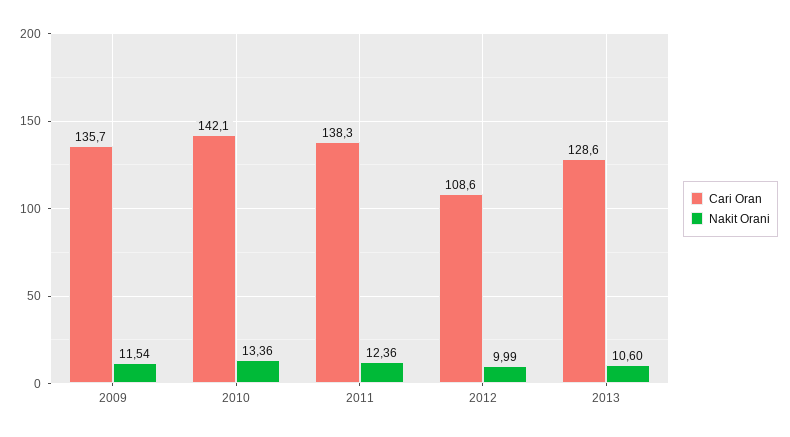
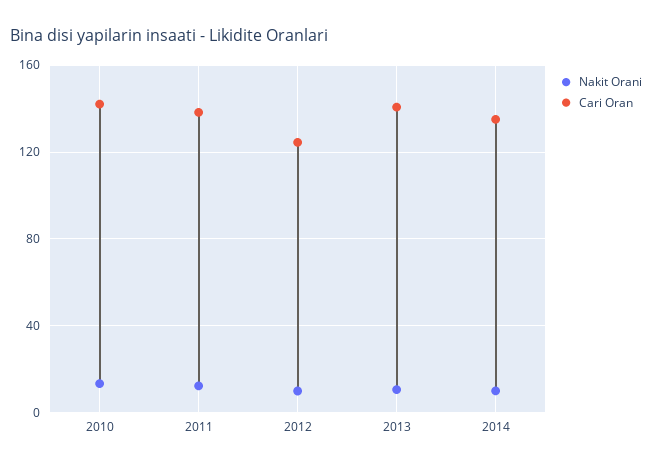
Cari Oran, 2009: 135.7 -> none
Nakit Orani, 2009: 11.54 -> none
Cari Oran, 2012: 108.6 -> 125
Cari Oran, 2013: 128.6 -> 140
Nakit Orani, 2014: none -> 10
Cari Oran, 2014: none -> 135

